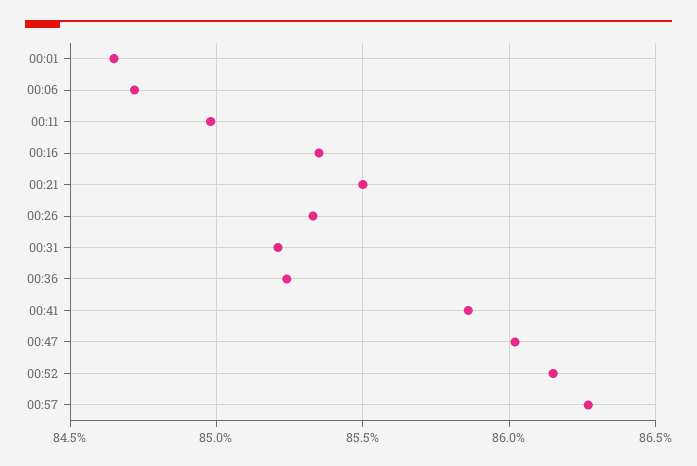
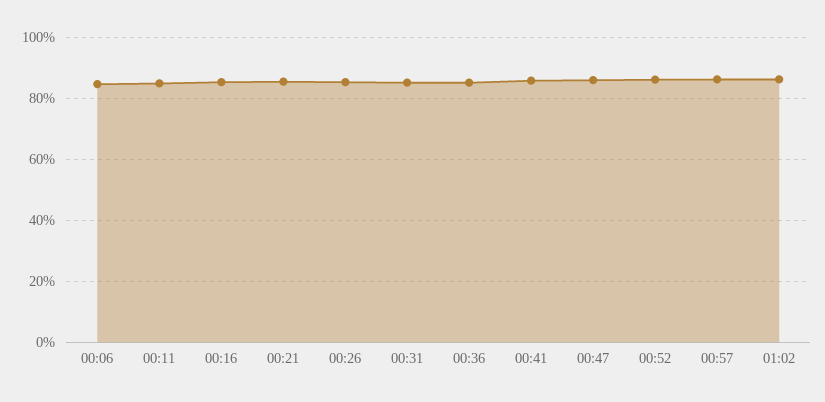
00:01: 84.65 -> none
01:02: none -> 86

